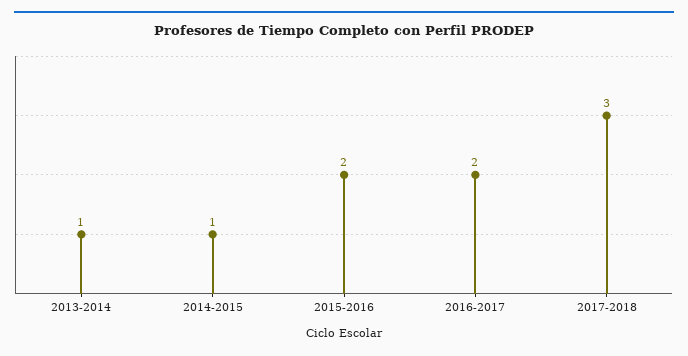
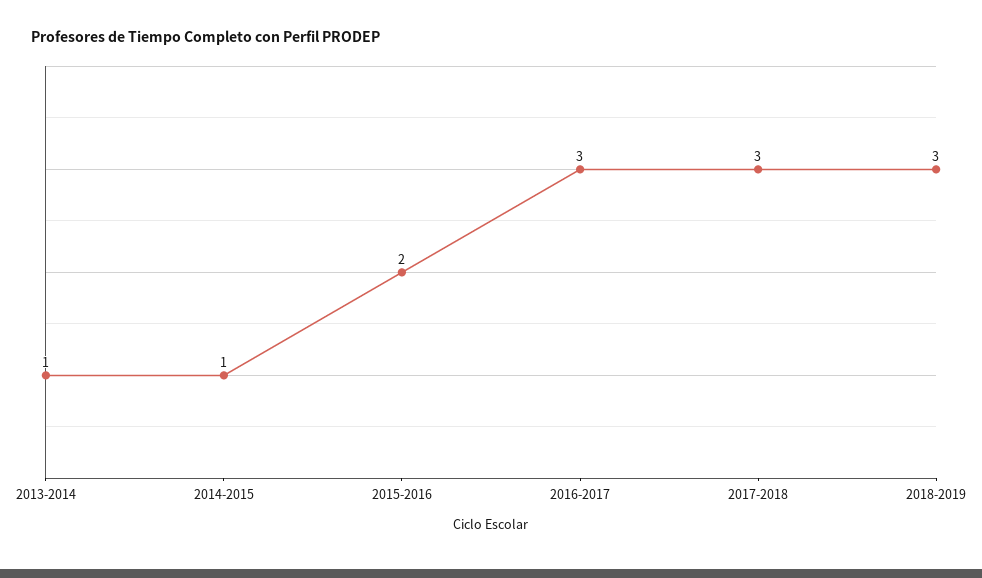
2016-2017: 2 -> 3
2018-2019: none -> 3

